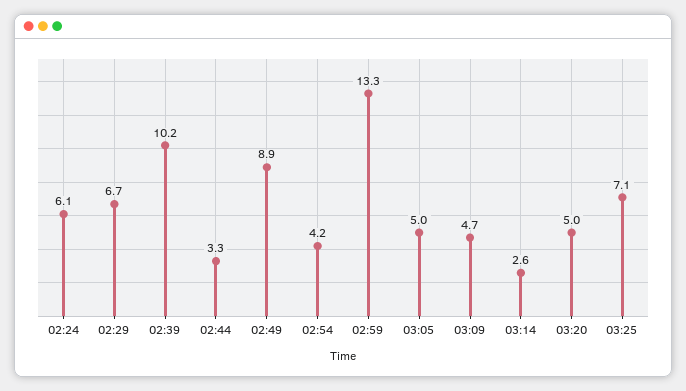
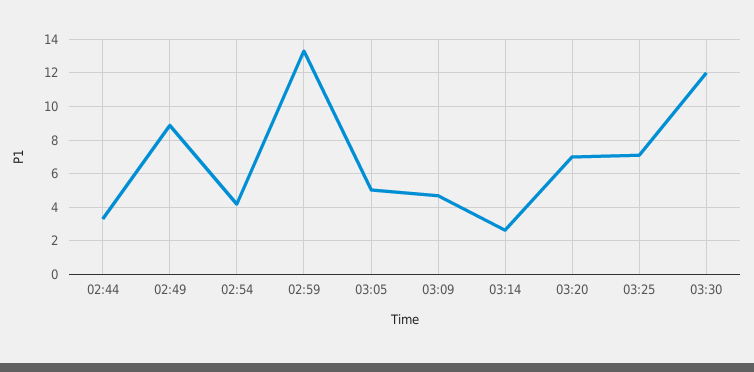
02:24: 6.1 -> none
02:29: 6.7 -> none
02:39: 10.2 -> none
03:20: 5 -> 7
03:30: none -> 12

